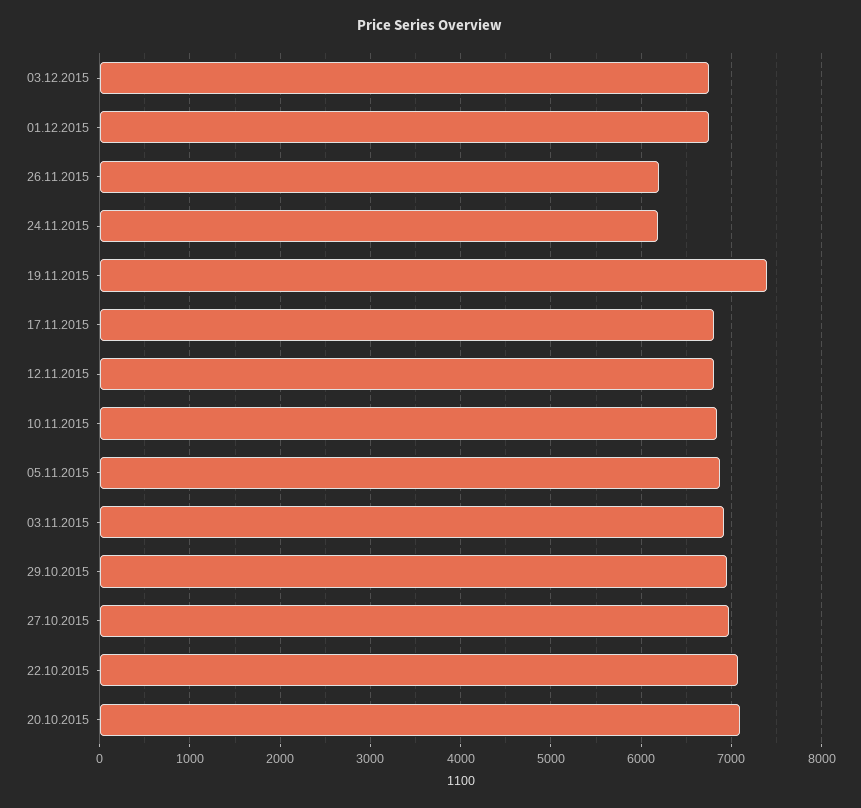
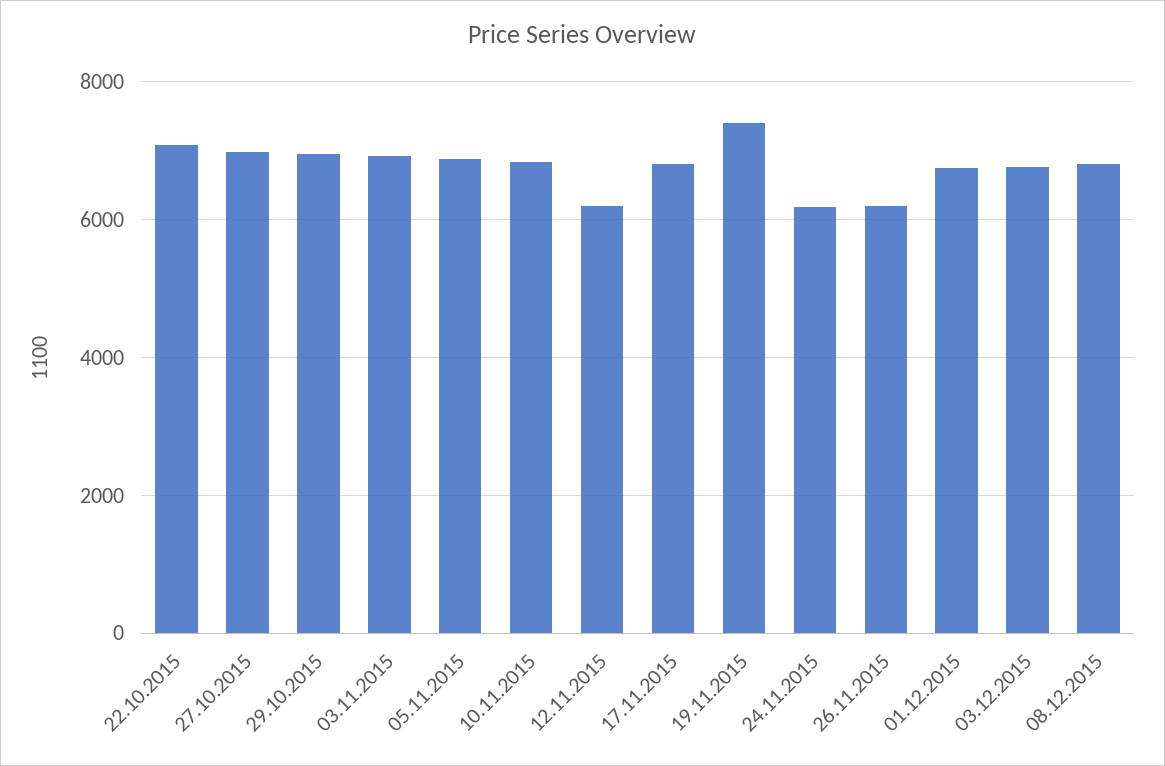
12.11.2015: 6800 -> 6200
20.10.2015: 7100 -> none
08.12.2015: none -> 6800

